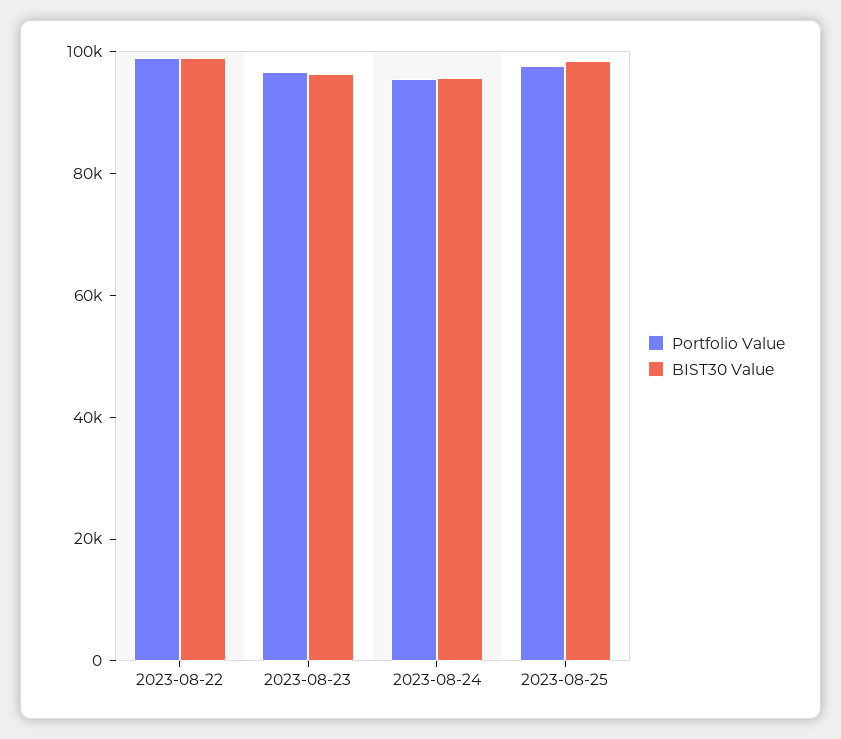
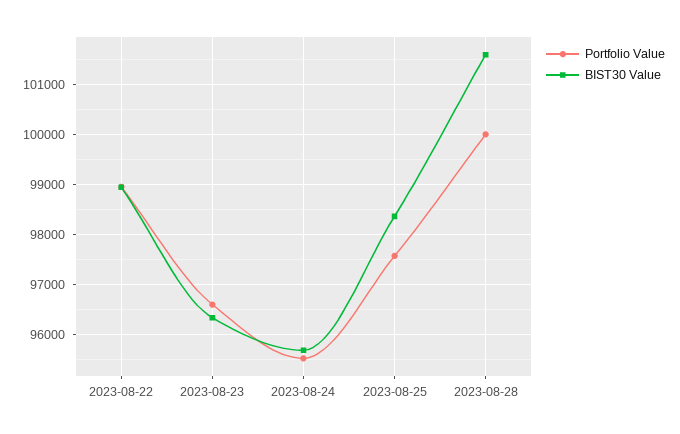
Portfolio Value, 2023-08-28: none -> 100000
BIST30 Value, 2023-08-28: none -> 101600

